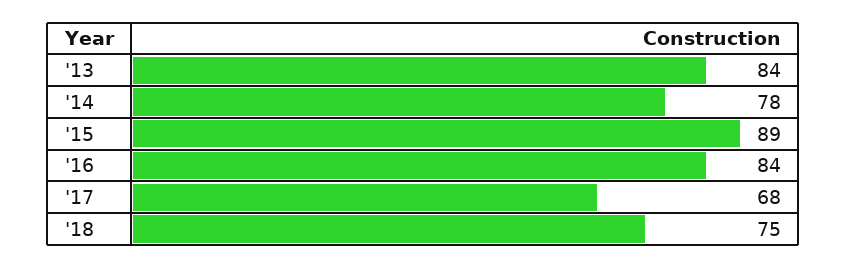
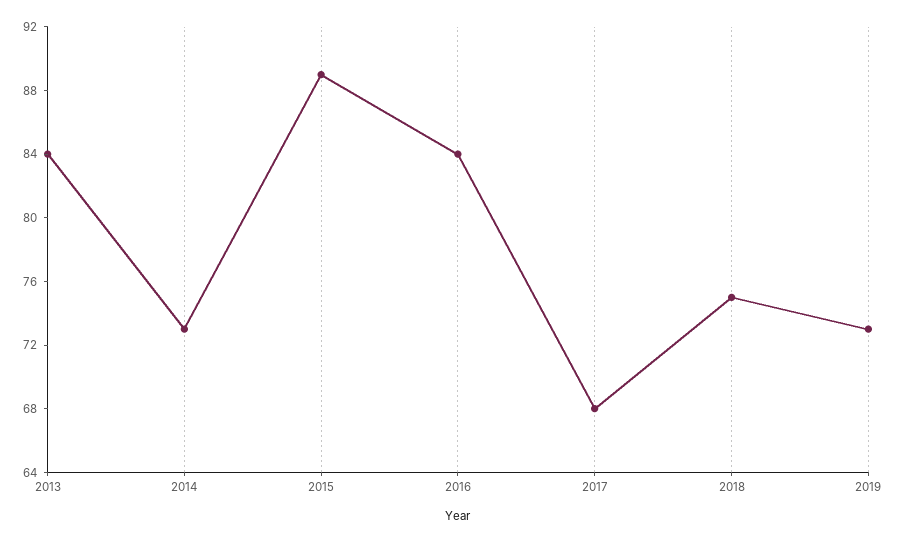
'14: 78 -> 73
2019: none -> 73

